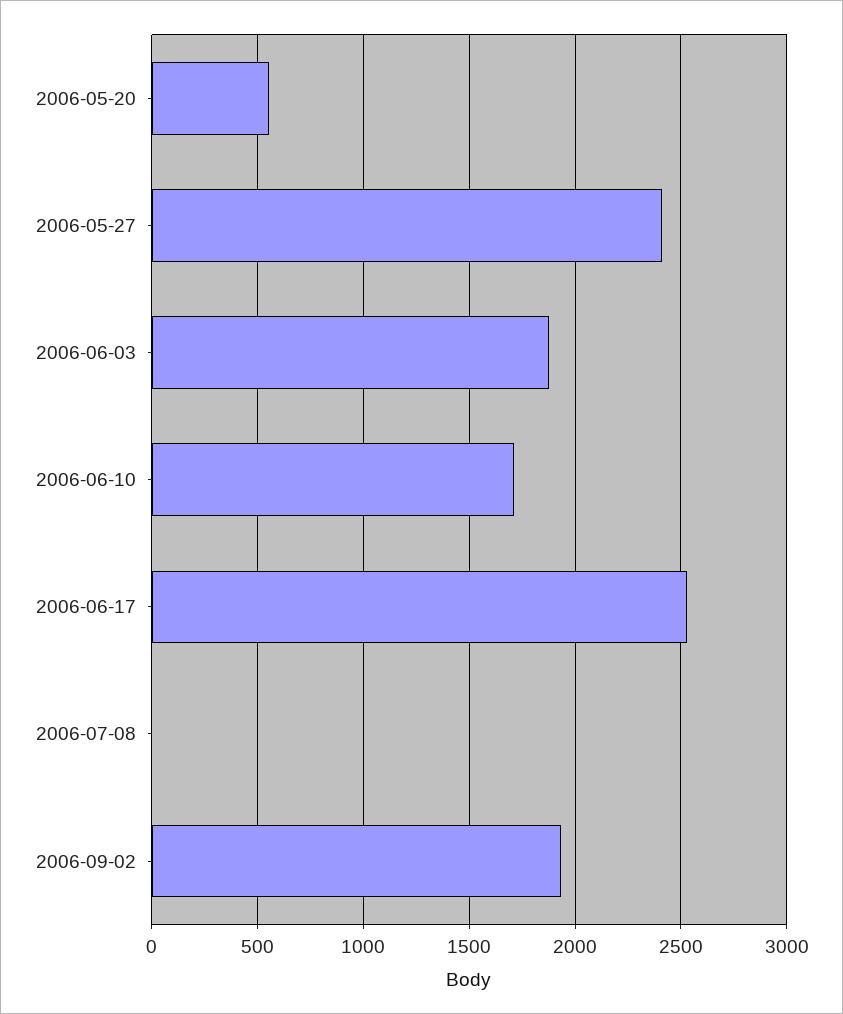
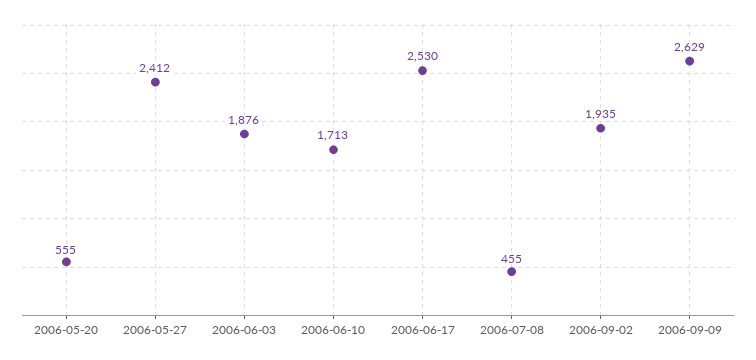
2006-07-08: 0 -> 455
2006-09-09: none -> 2629

